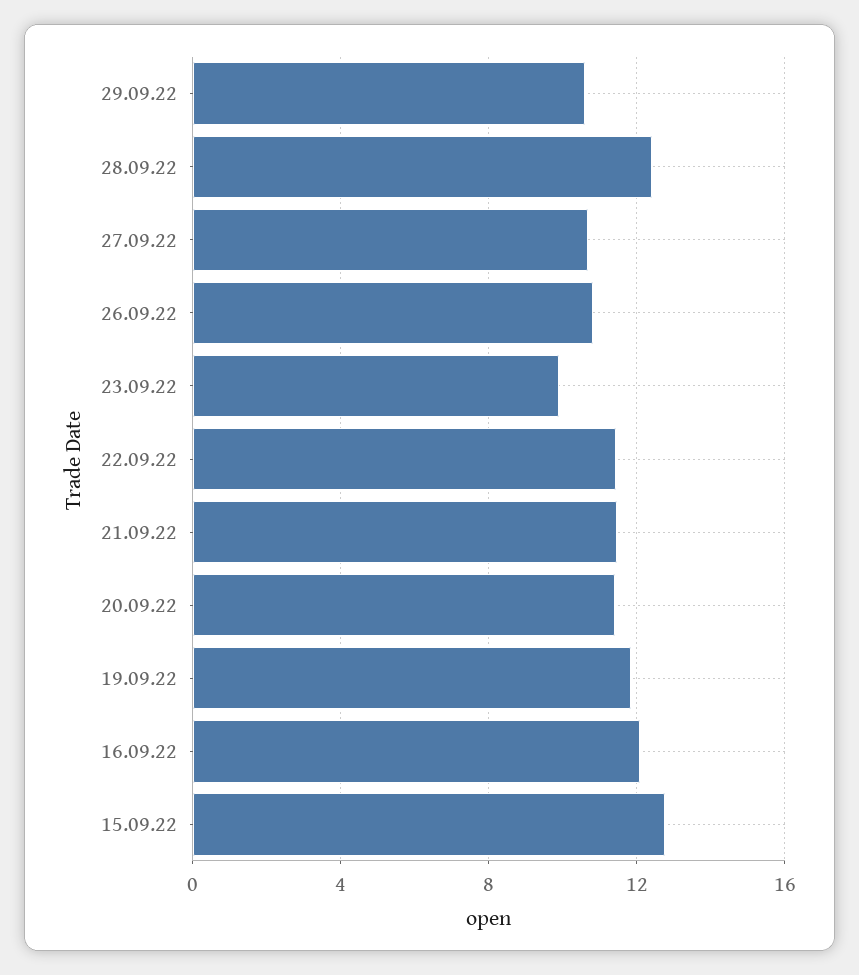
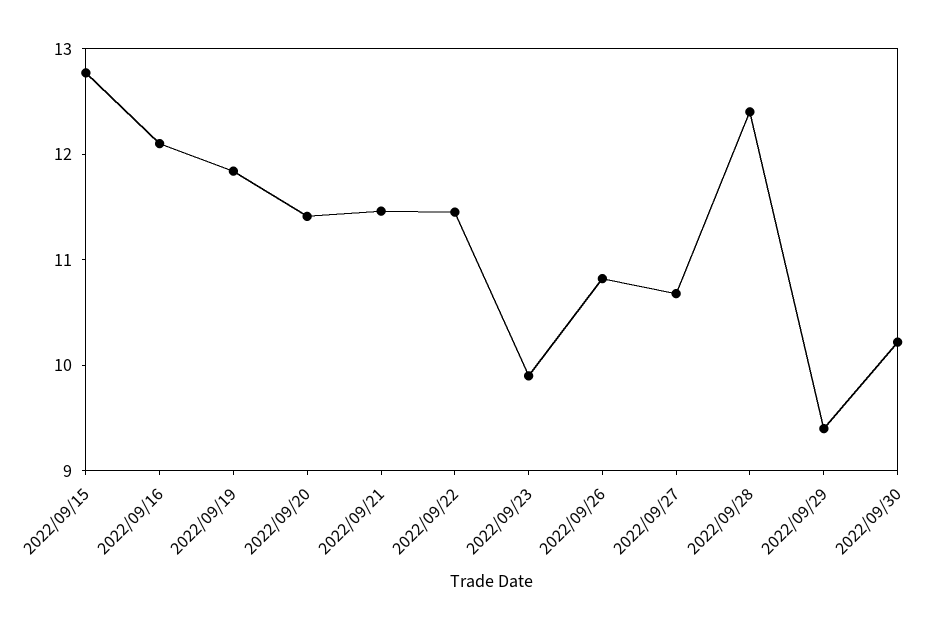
29.09.22: 10.5 -> 9.4
2022/09/30: none -> 10.2

